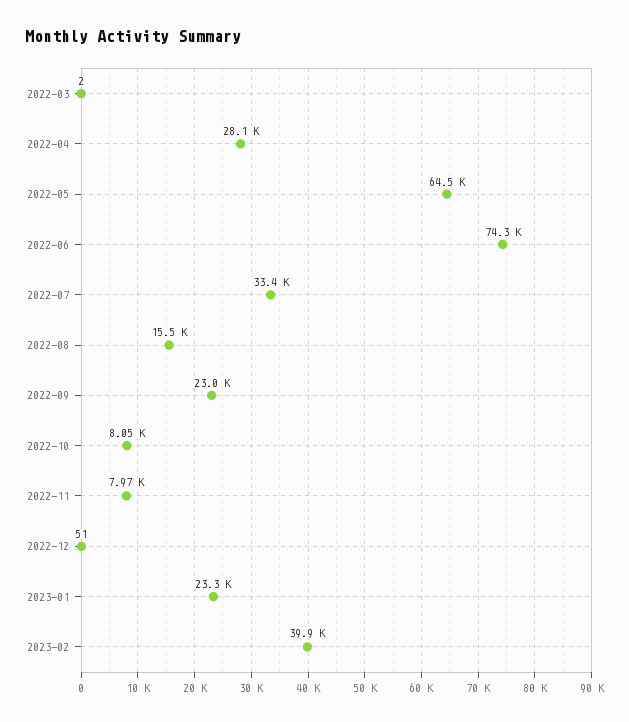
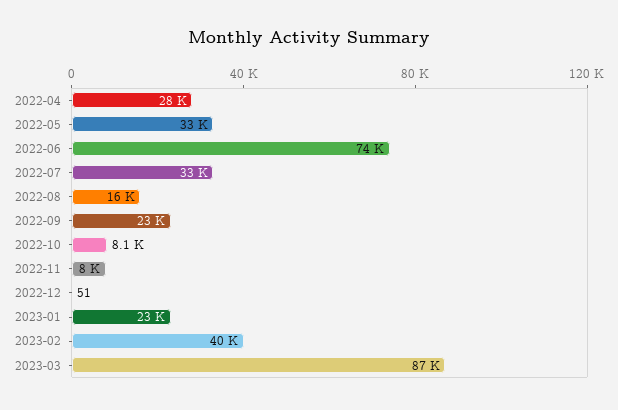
2022-03: 2 -> none
2022-05: 64500 -> 33000
2023-03: none -> 87000

